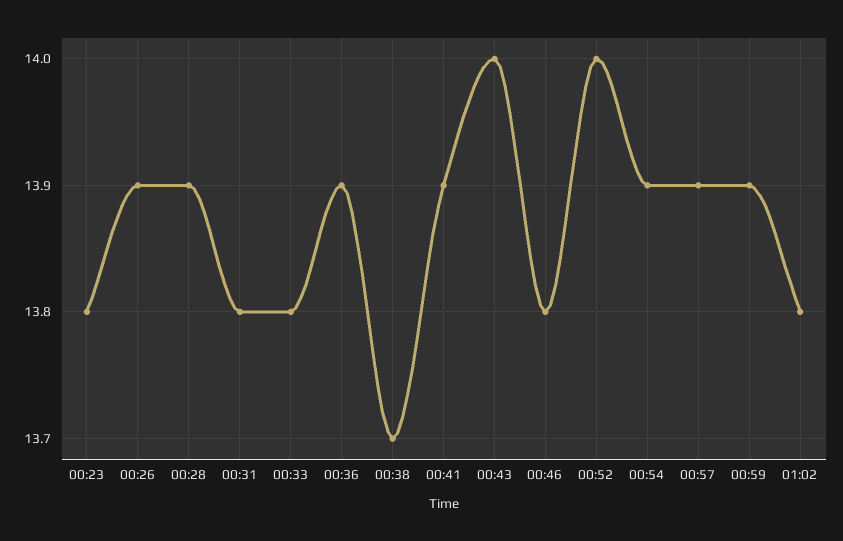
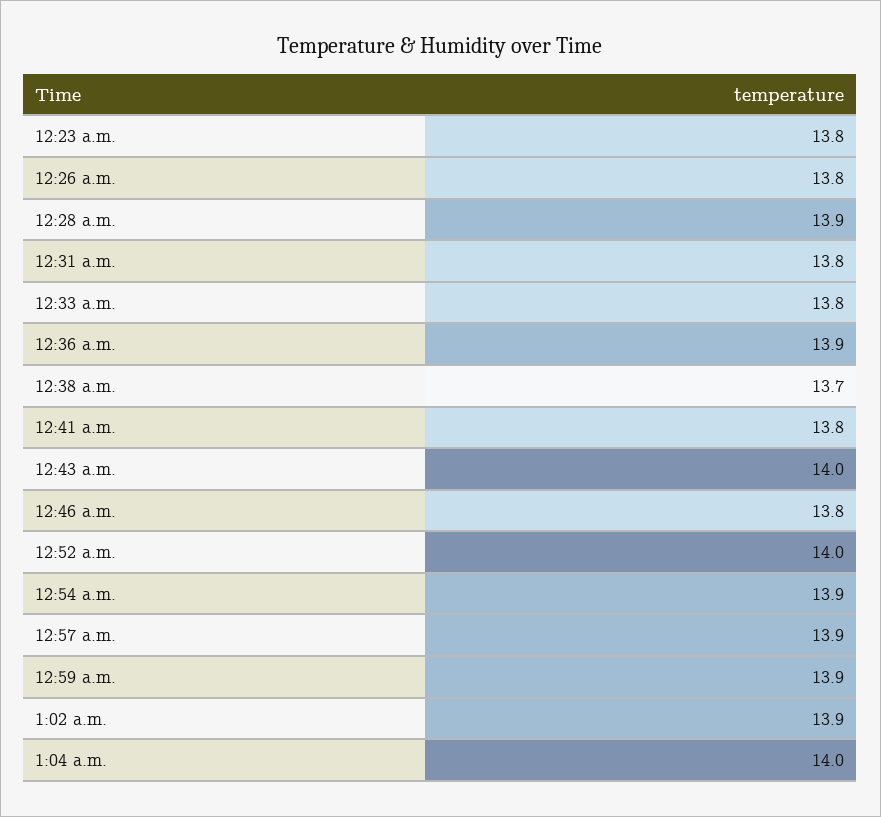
00:26: 13.9 -> 13.8
00:41: 13.9 -> 13.8
01:02: 13.8 -> 13.9
1:04 a.m.: none -> 14

